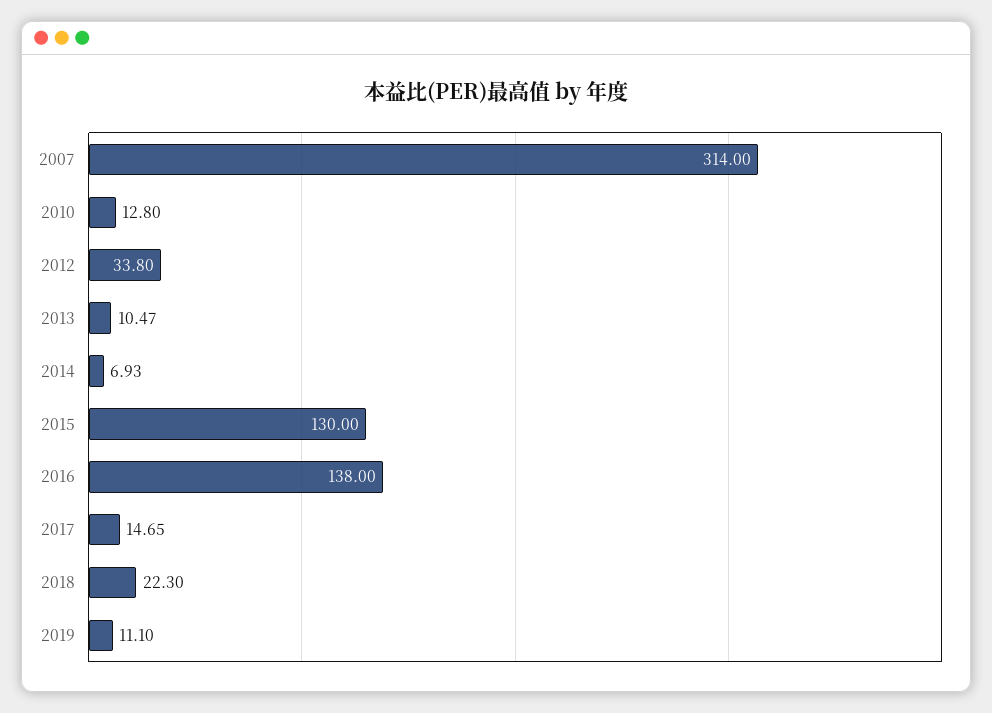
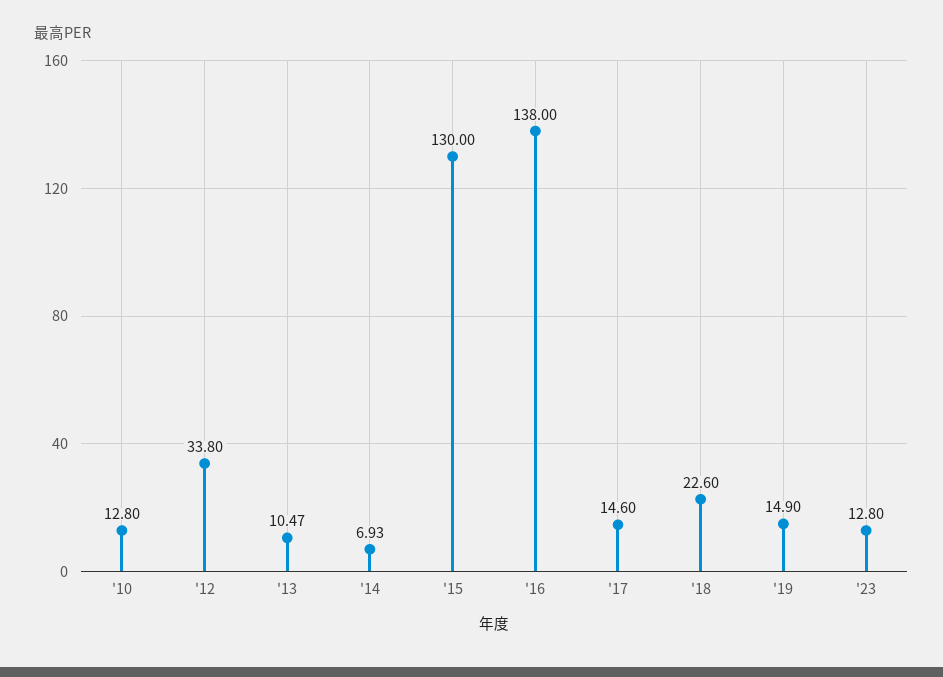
2007: 314 -> none
2017: 14.65 -> 14.6
2018: 22.3 -> 22.6
2019: 11.1 -> 14.9
'23: none -> 12.8

